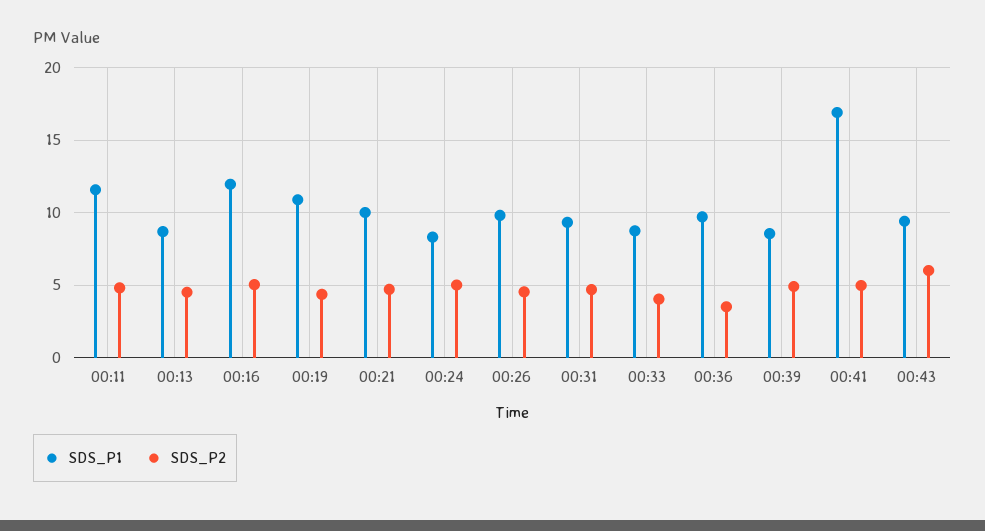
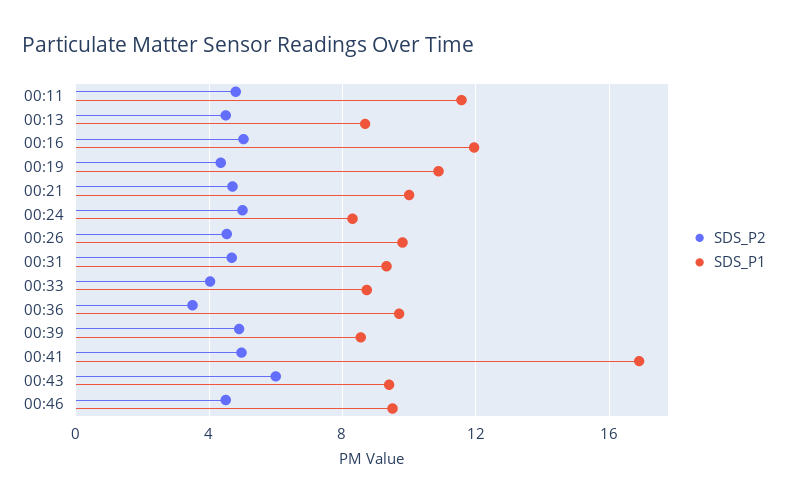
SDS_P2, 00:46: none -> 4.5
SDS_P1, 00:46: none -> 9.5

